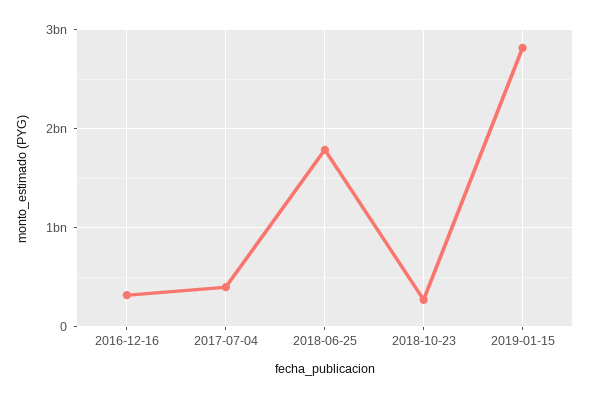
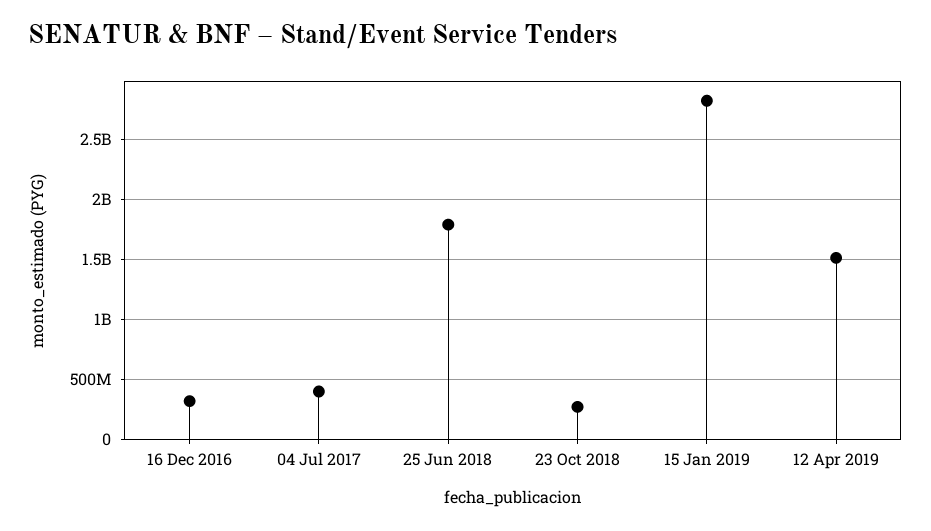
12 Apr 2019: none -> 1500000000

